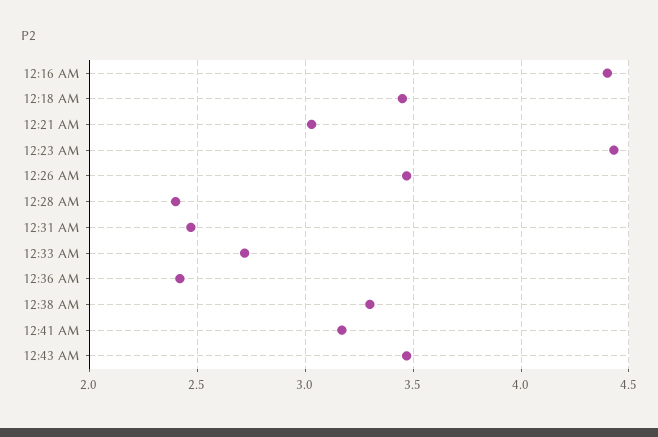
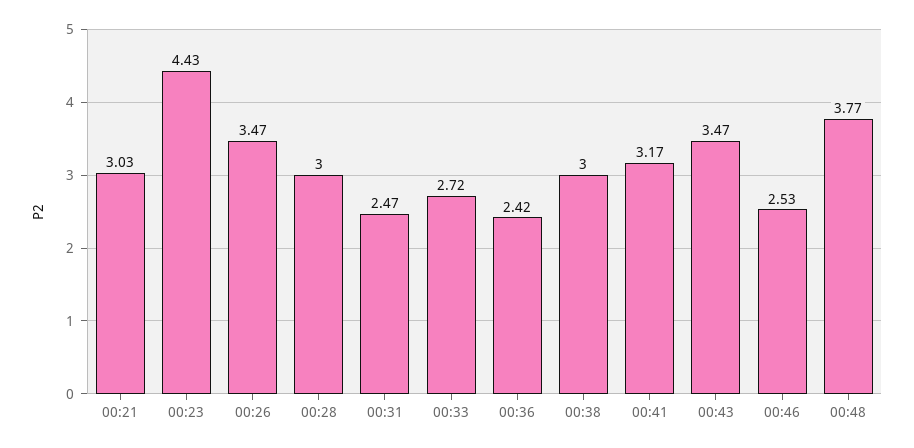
12:16 AM: 4.4 -> none
12:18 AM: 3.45 -> none
12:28 AM: 2.4 -> 3
12:38 AM: 3.3 -> 3
00:46: none -> 2.53
00:48: none -> 3.77

